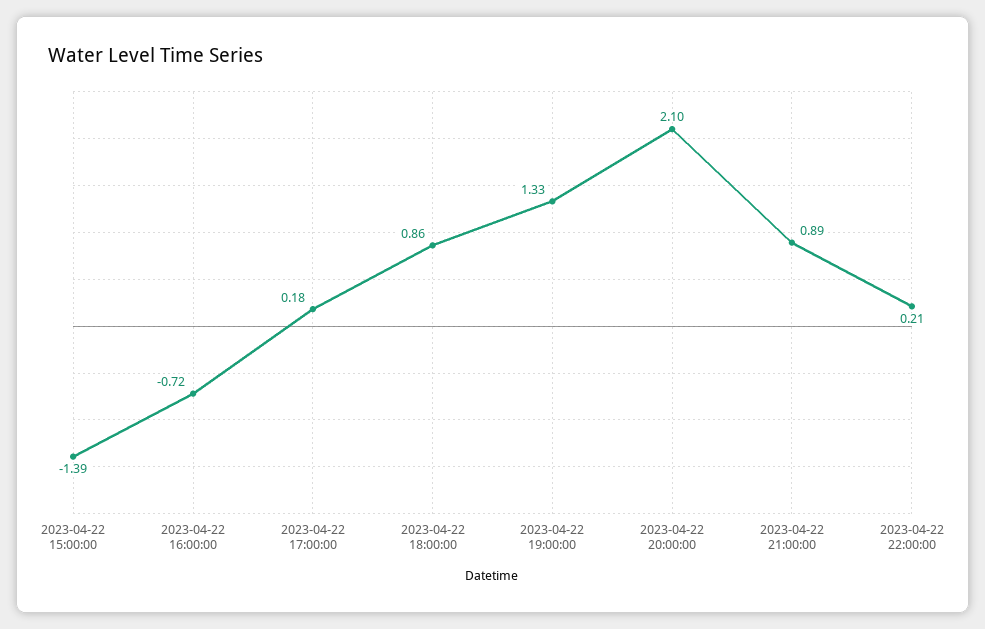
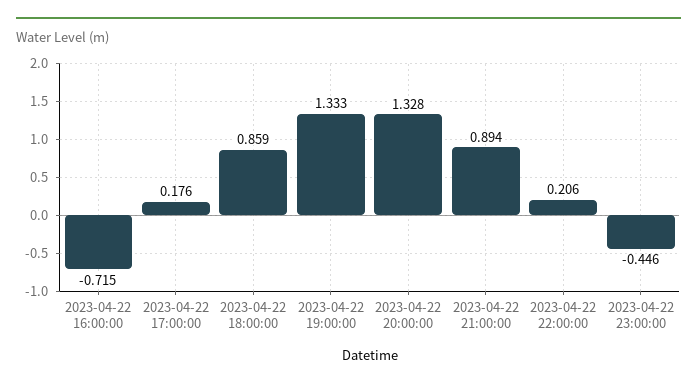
2023-04-22 15:00:00: -1.39 -> none
2023-04-22 20:00:00: 2.1 -> 1.328
2023-04-22 23:00:00: none -> -0.446

